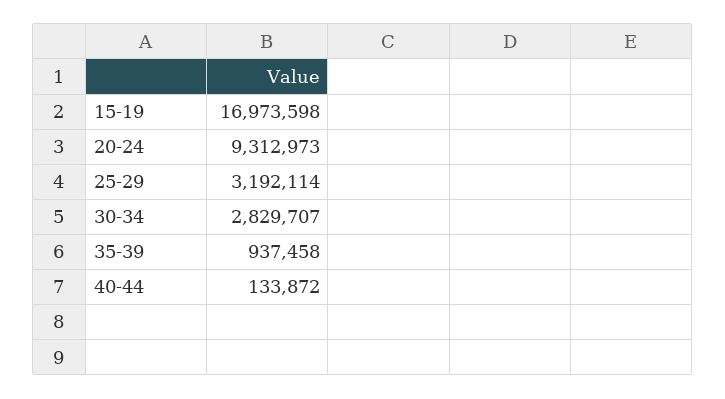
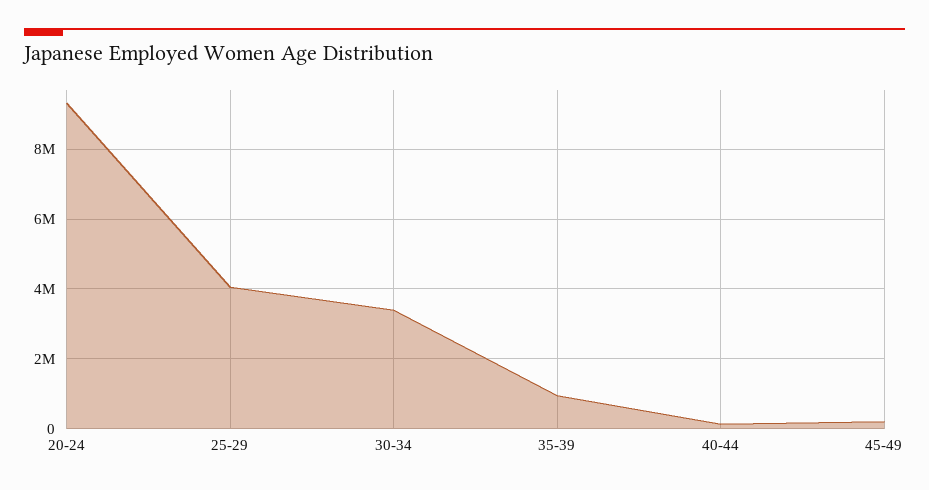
15-19: 16973598 -> none
25-29: 3192114 -> 4000000
30-34: 2829707 -> 3400000
45-49: none -> 200000

